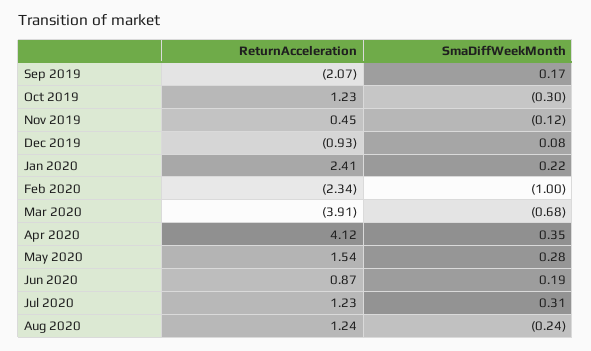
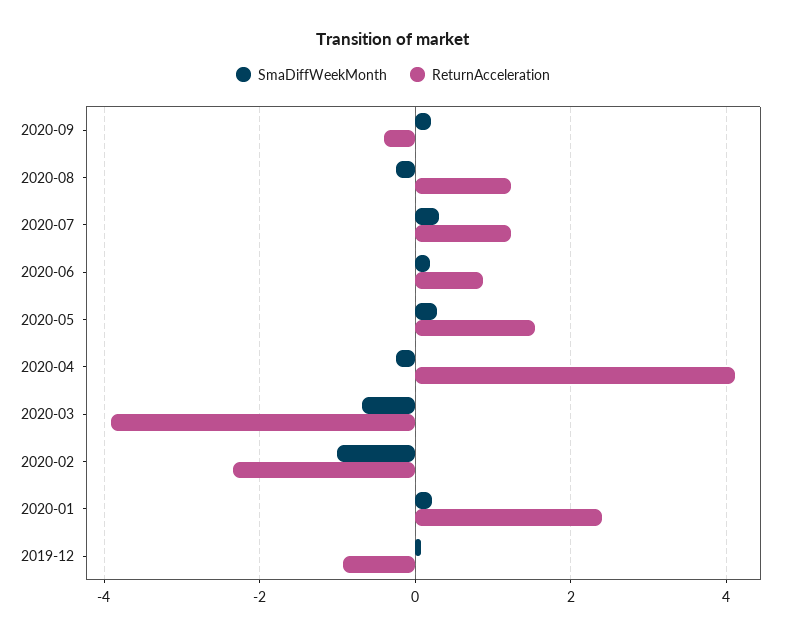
ReturnAcceleration, Sep 2019: -2.07 -> none
SmaDiffWeekMonth, Sep 2019: 0.17 -> none
ReturnAcceleration, Oct 2019: 1.23 -> none
SmaDiffWeekMonth, Oct 2019: -0.3 -> none
ReturnAcceleration, Nov 2019: 0.45 -> none
SmaDiffWeekMonth, Nov 2019: -0.12 -> none
SmaDiffWeekMonth, Apr 2020: 0.35 -> -0.2
SmaDiffWeekMonth, 2020-09: none -> 0.2
ReturnAcceleration, 2020-09: none -> -0.4

